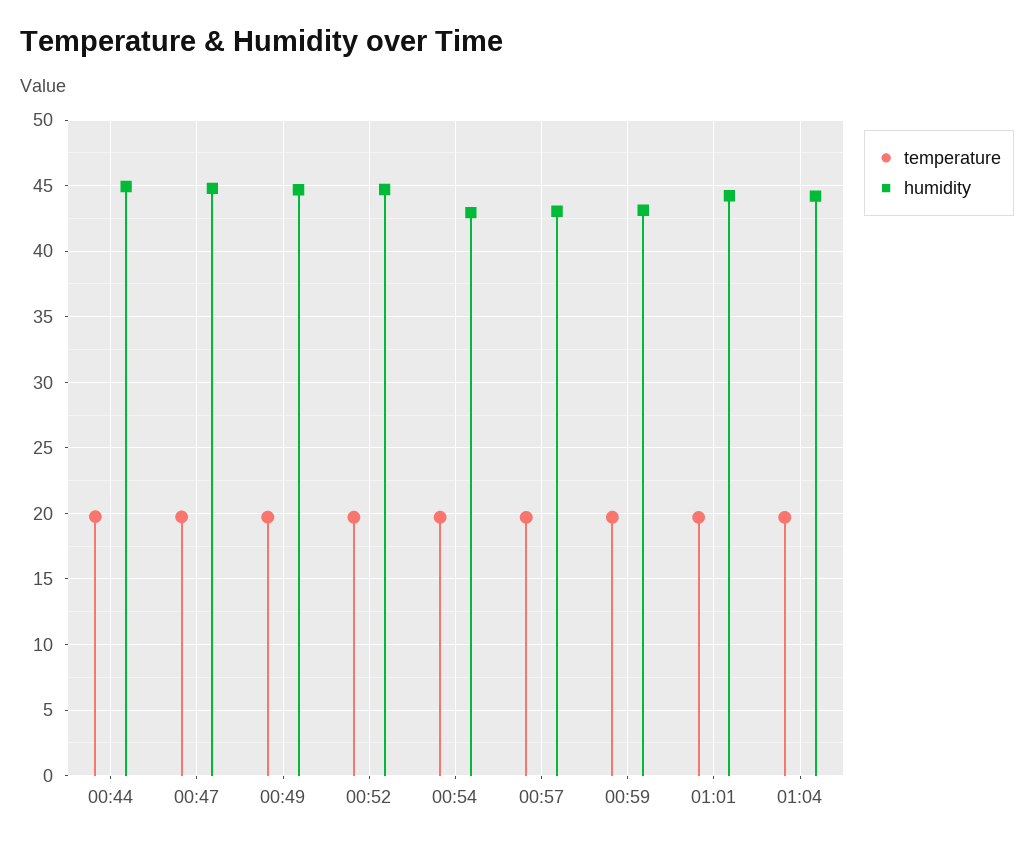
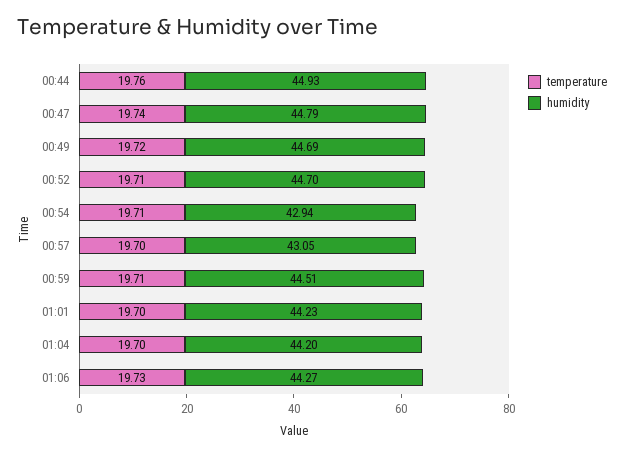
humidity, 00:59: 43 -> 44.51
temperature, 01:06: none -> 19.73
humidity, 01:06: none -> 44.27

